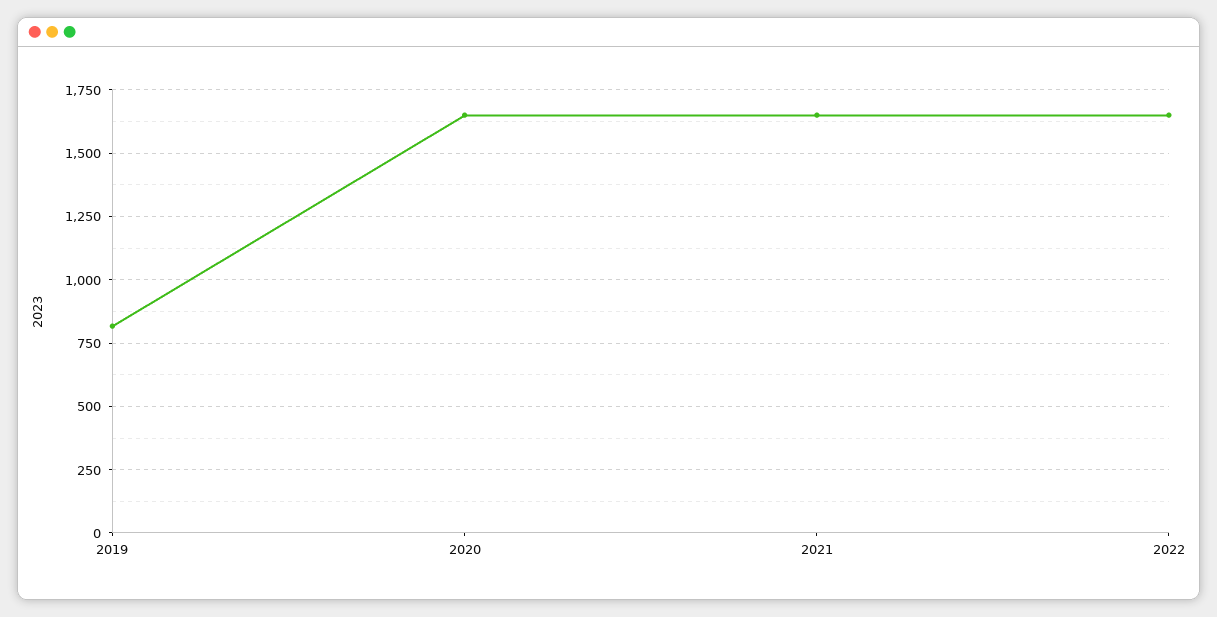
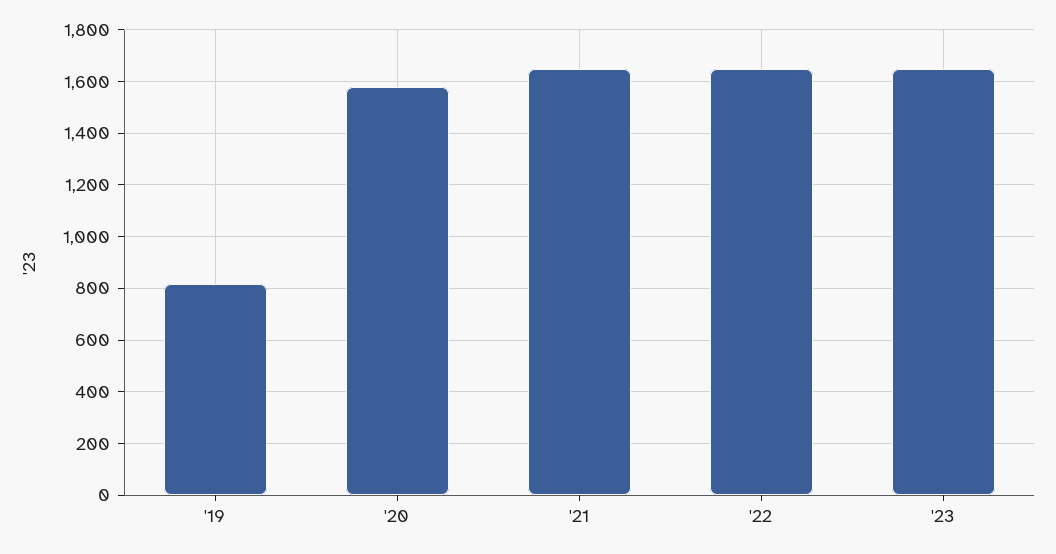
2020: 1650 -> 1575
'23: none -> 1650

